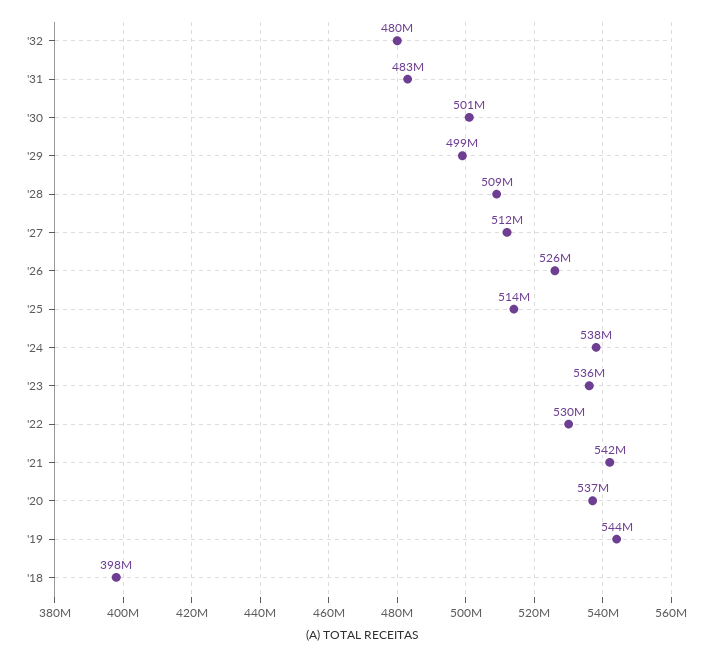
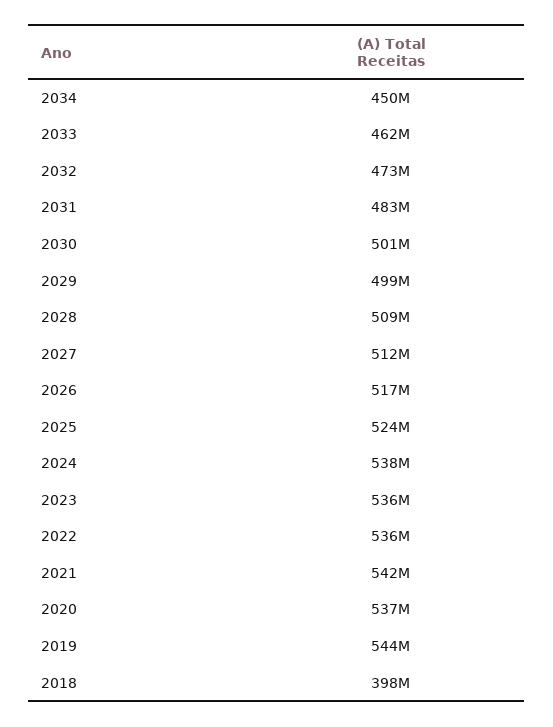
'32: 480000000 -> 473000000
'26: 526000000 -> 517000000
'25: 514000000 -> 524000000
'22: 530000000 -> 536000000
2034: none -> 450000000
2033: none -> 462000000

